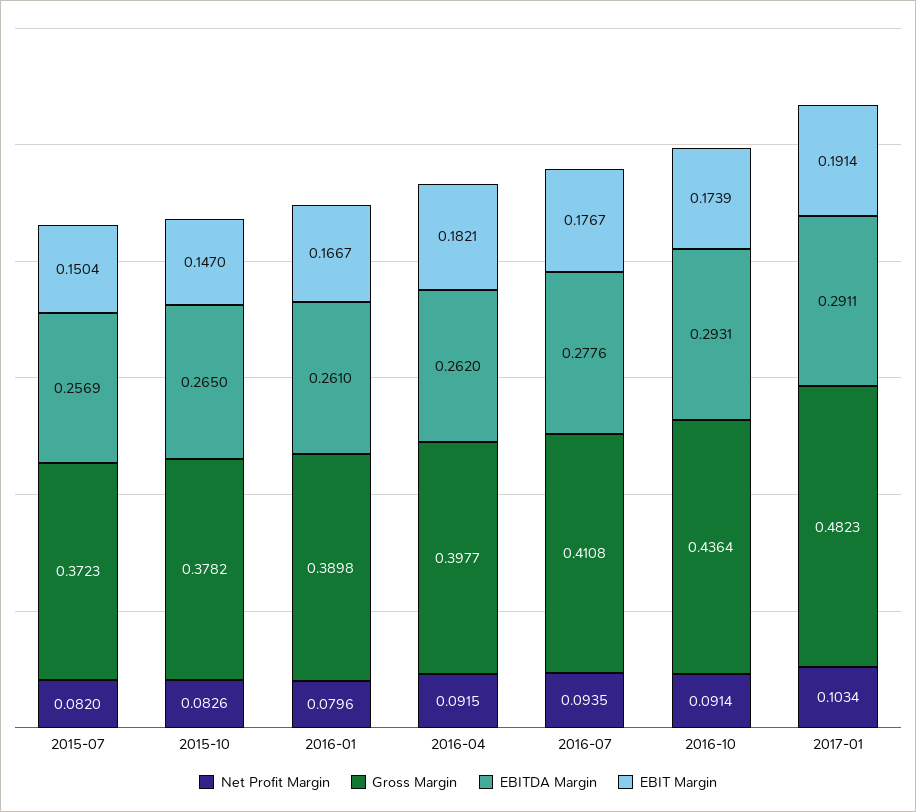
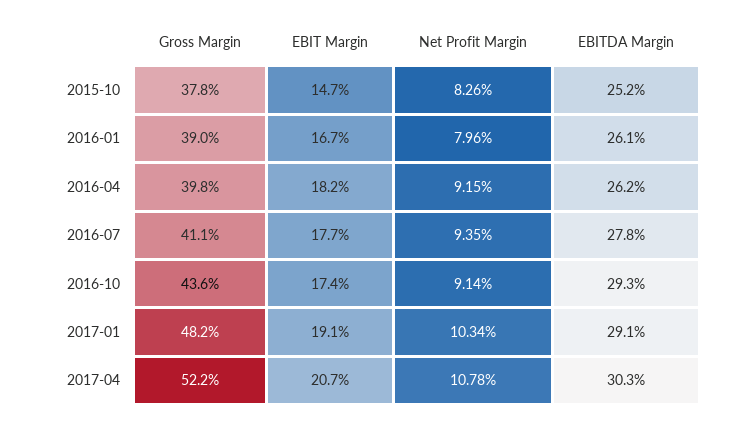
Net Profit Margin, 2015-07: 0.082 -> none
Gross Margin, 2015-07: 0.3723 -> none
EBITDA Margin, 2015-07: 0.2569 -> none
EBIT Margin, 2015-07: 0.1504 -> none
EBITDA Margin, 2015-10: 0.265 -> 0.252
Gross Margin, 2017-04: none -> 0.522
EBIT Margin, 2017-04: none -> 0.207
Net Profit Margin, 2017-04: none -> 0.1078
EBITDA Margin, 2017-04: none -> 0.303

